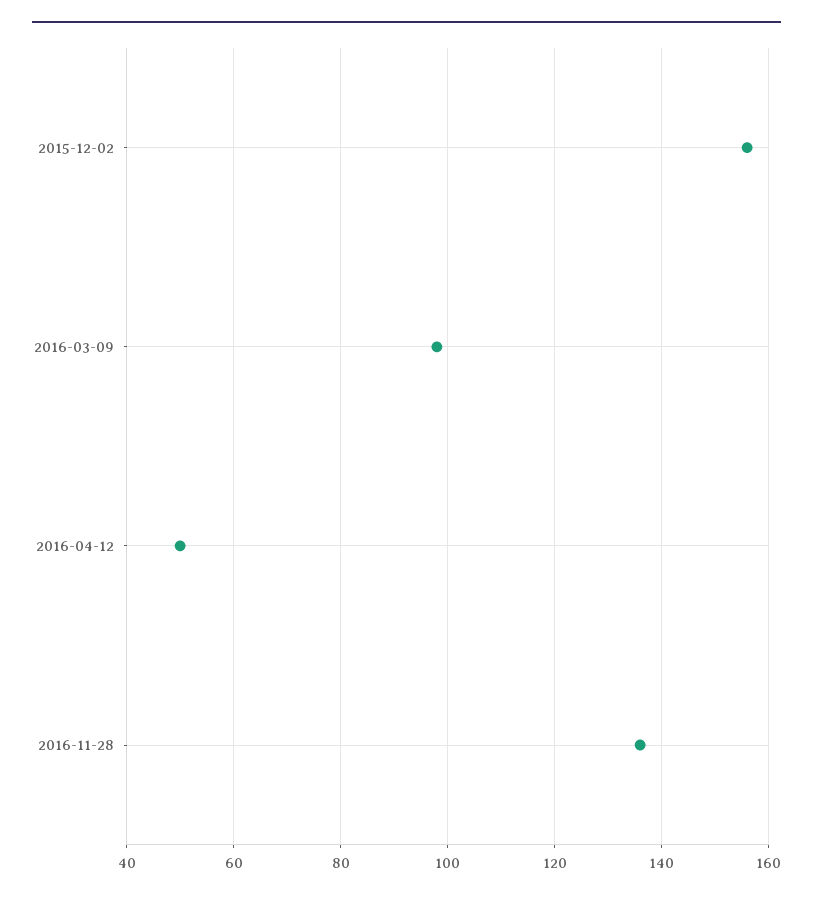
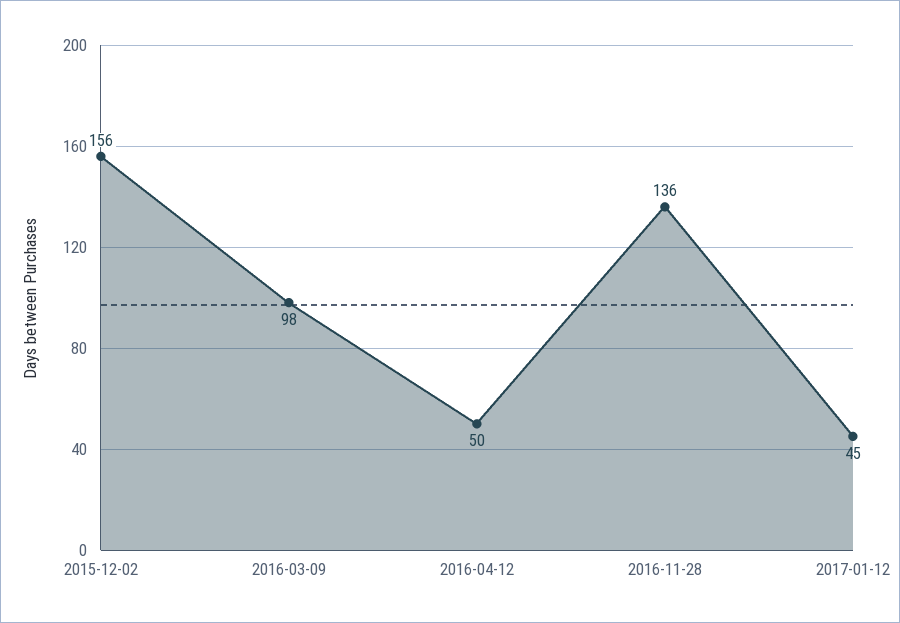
2017-01-12: none -> 45

